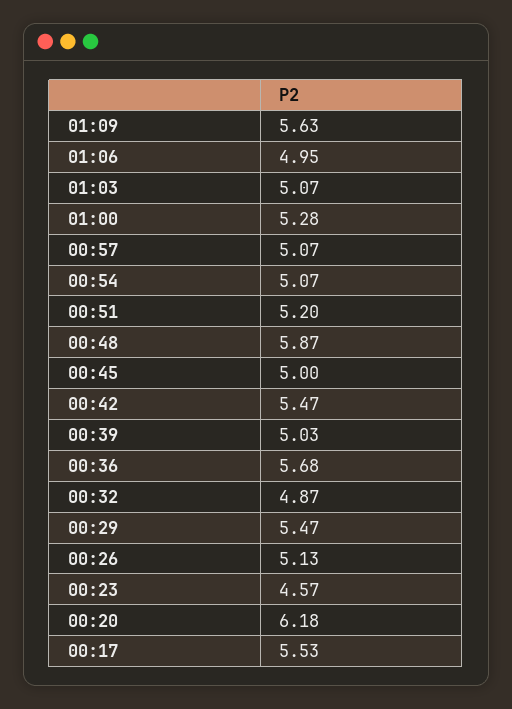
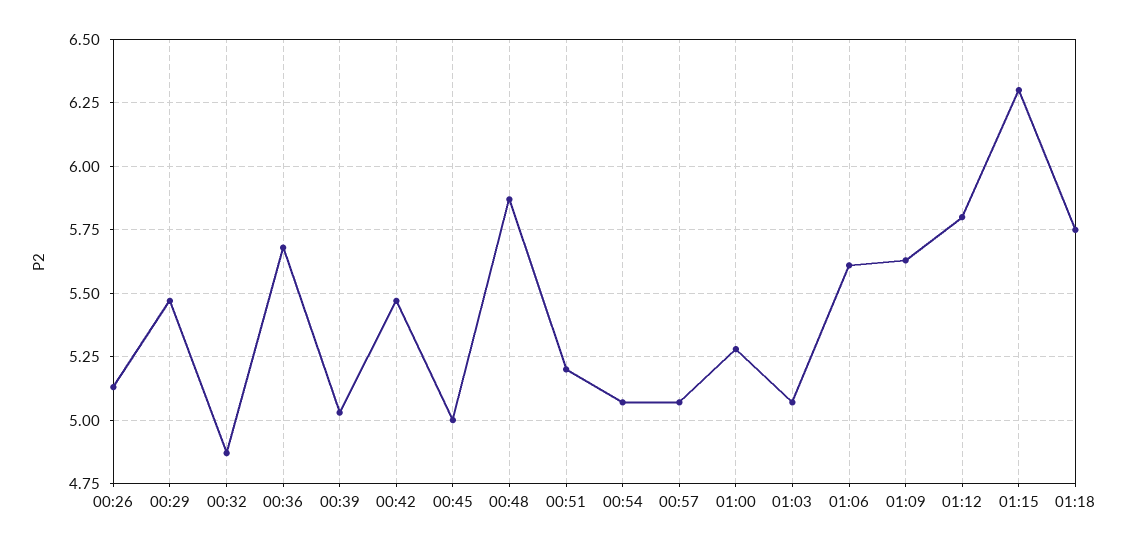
01:06: 4.95 -> 5.6
00:23: 4.57 -> none
00:20: 6.18 -> none
00:17: 5.53 -> none
01:12: none -> 5.8
01:15: none -> 6.3
01:18: none -> 5.75

